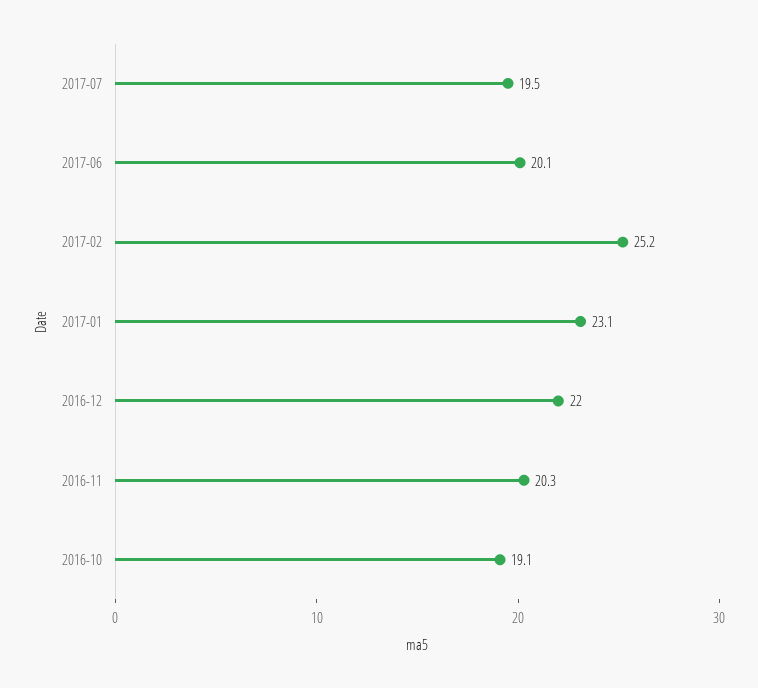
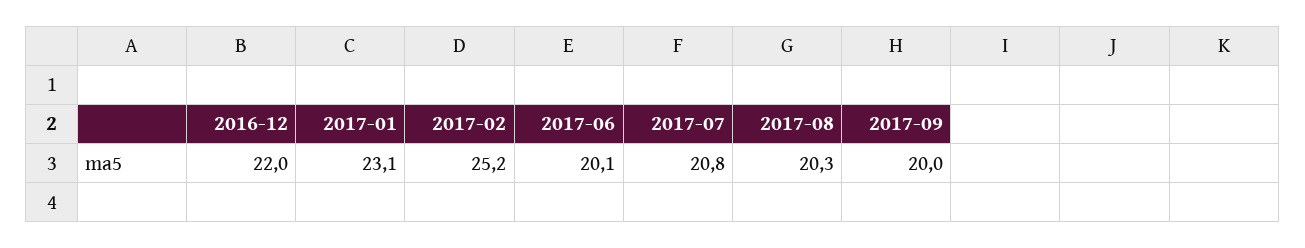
2017-07: 19.5 -> 20.8
2016-11: 20.3 -> none
2016-10: 19.1 -> none
2017-08: none -> 20.3
2017-09: none -> 20

